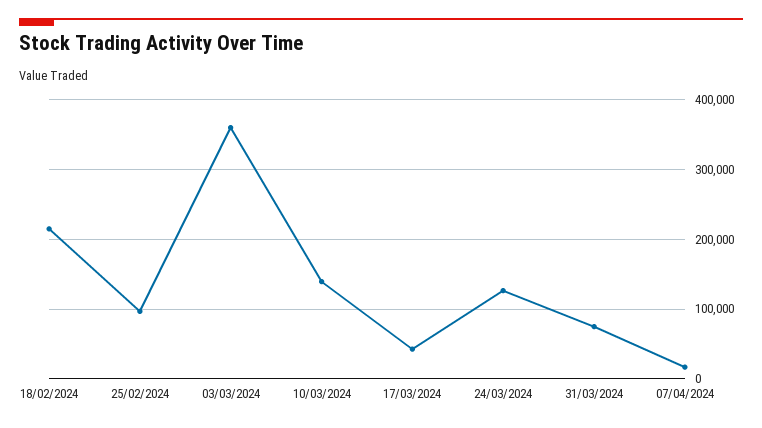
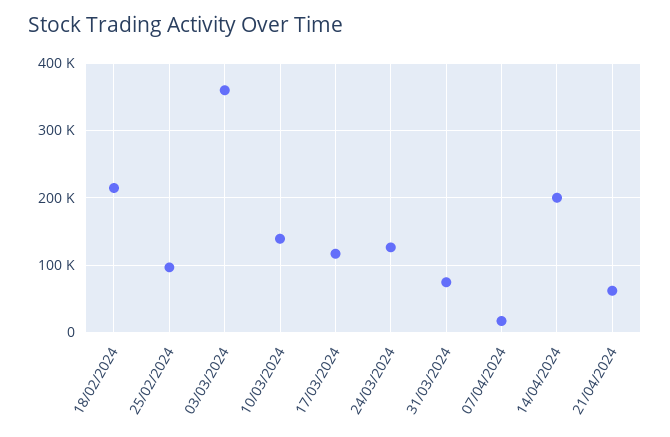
17/03/2024: 40000 -> 120000
14/04/2024: none -> 200000
21/04/2024: none -> 60000

